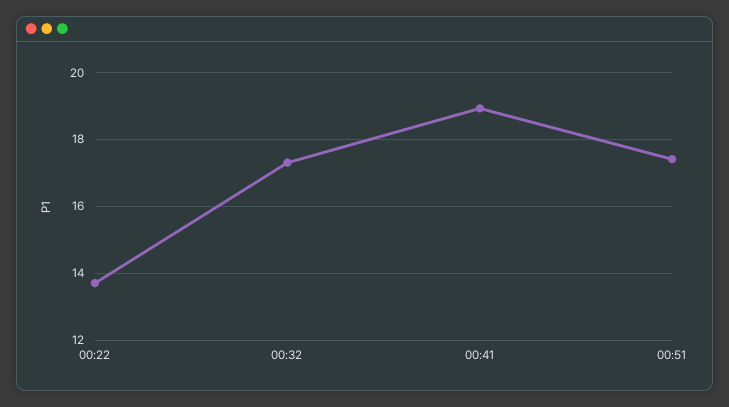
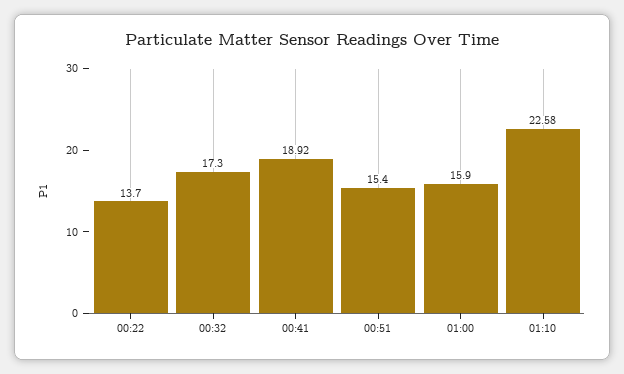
00:51: 17.4 -> 15.4
01:00: none -> 15.9
01:10: none -> 22.58

